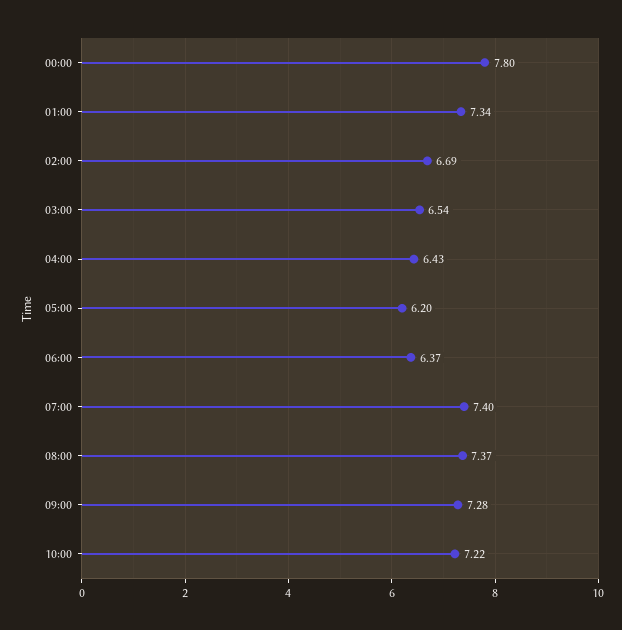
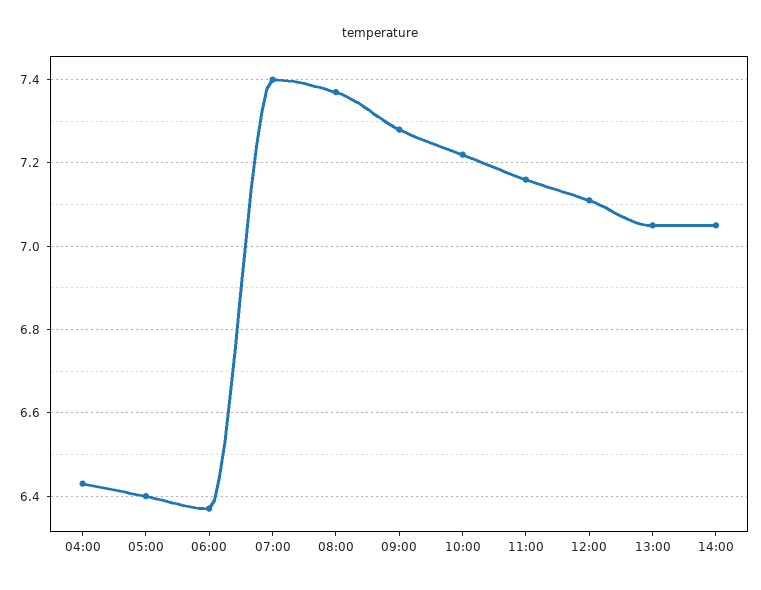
00:00: 7.8 -> none
01:00: 7.34 -> none
02:00: 6.69 -> none
03:00: 6.54 -> none
05:00: 6.2 -> 6.4
11:00: none -> 7.15
12:00: none -> 7.1
13:00: none -> 7.05
14:00: none -> 7.05

